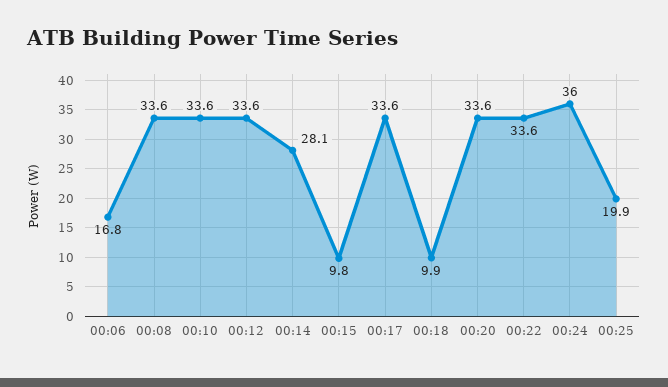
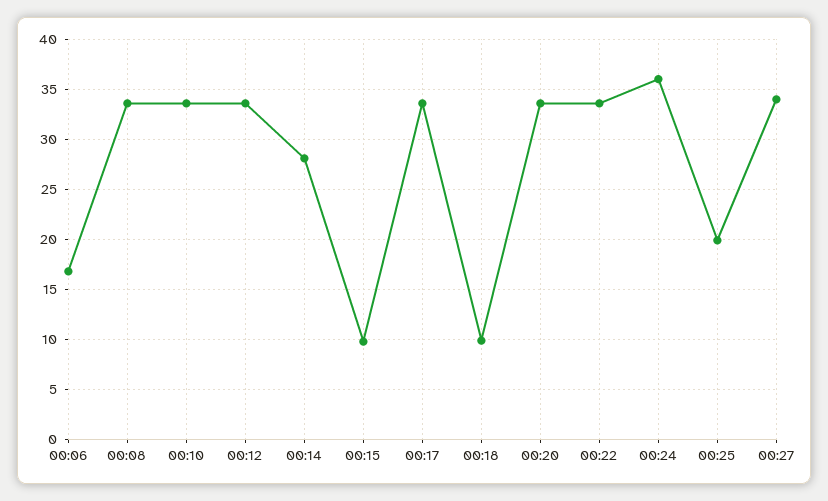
00:27: none -> 34

